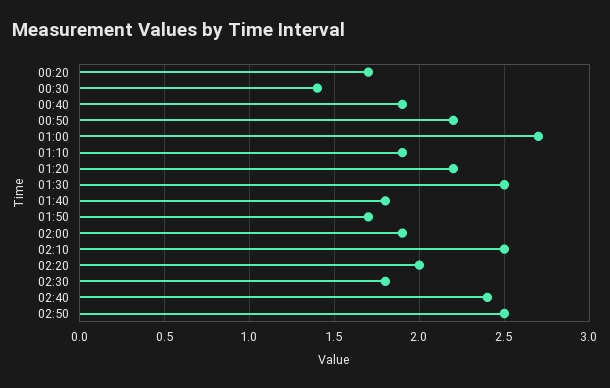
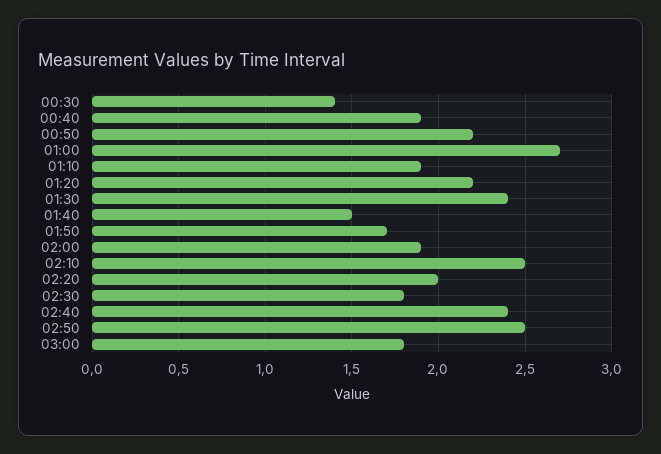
00:20: 1.7 -> none
01:30: 2.5 -> 2.4
01:40: 1.8 -> 1.5
03:00: none -> 1.8

